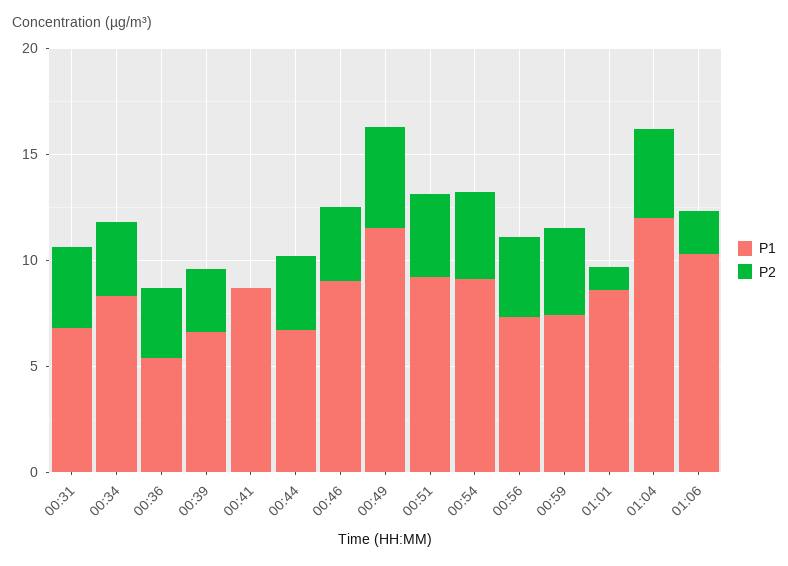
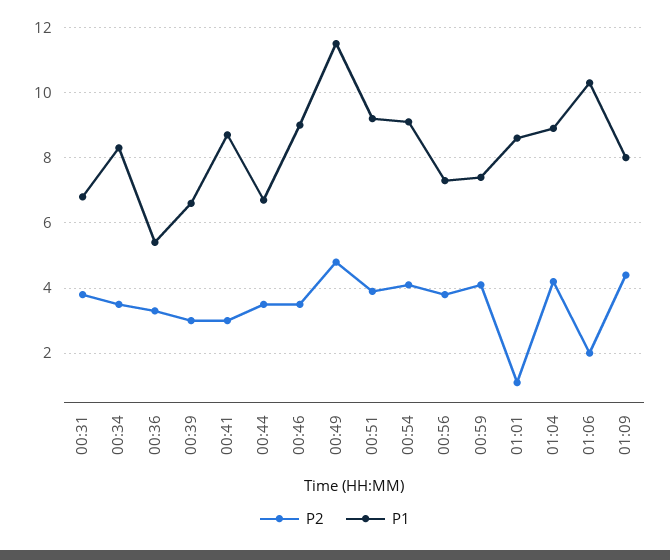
P2, 00:41: 0 -> 3
P1, 01:04: 12 -> 9
P2, 01:09: none -> 4.5
P1, 01:09: none -> 8

